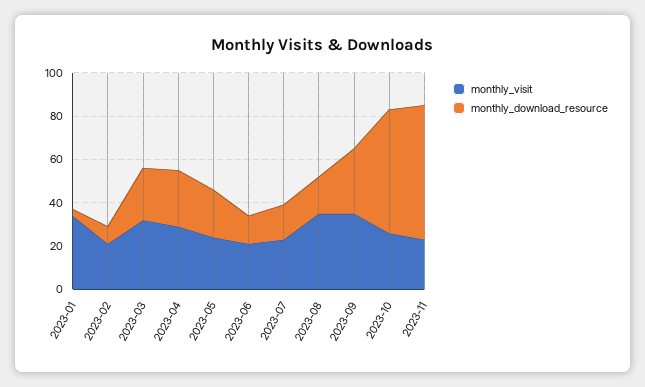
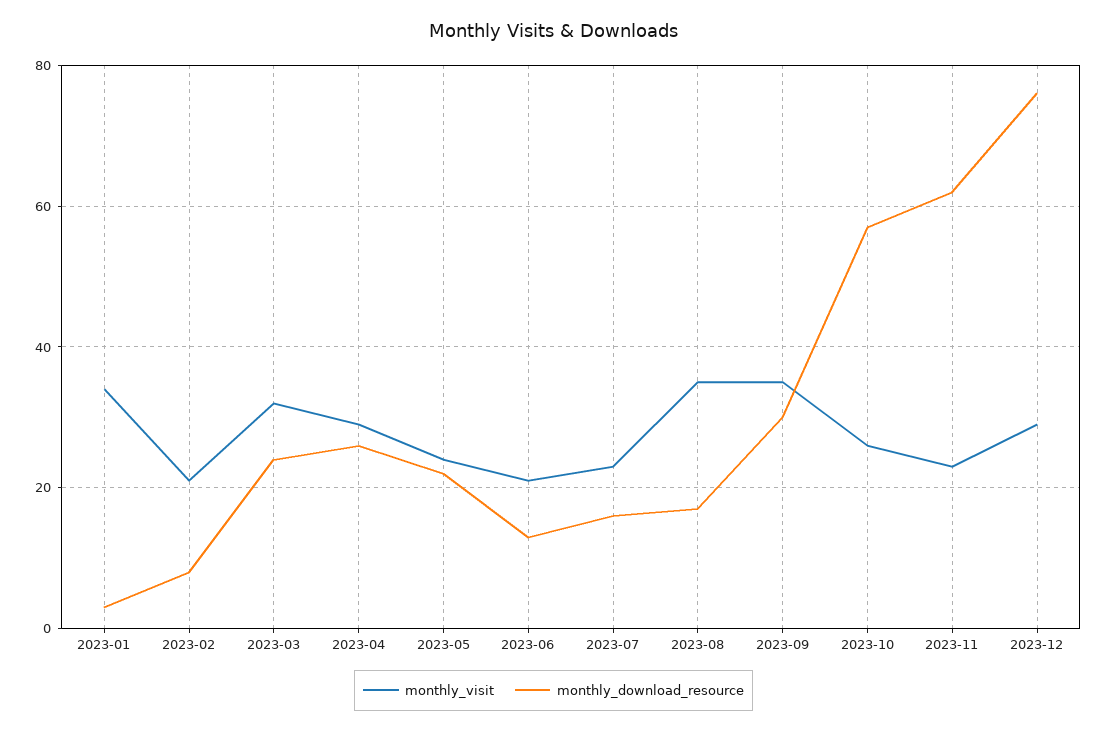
monthly_visit, 2023-12: none -> 30
monthly_download_resource, 2023-12: none -> 75

